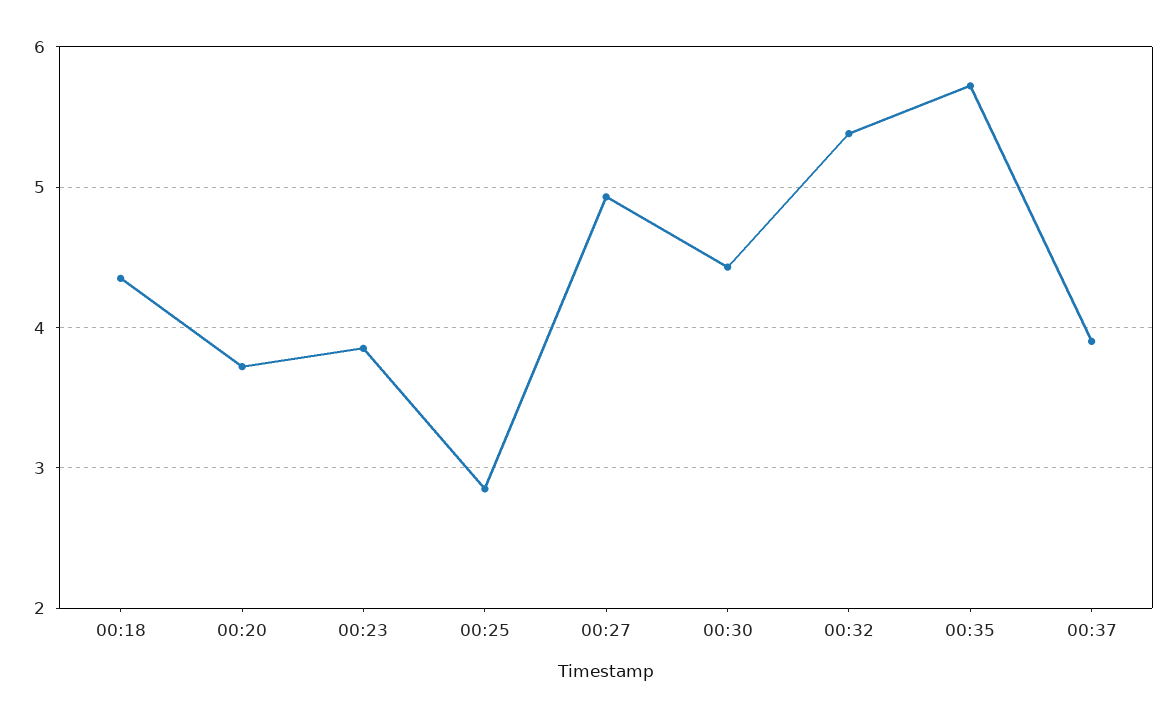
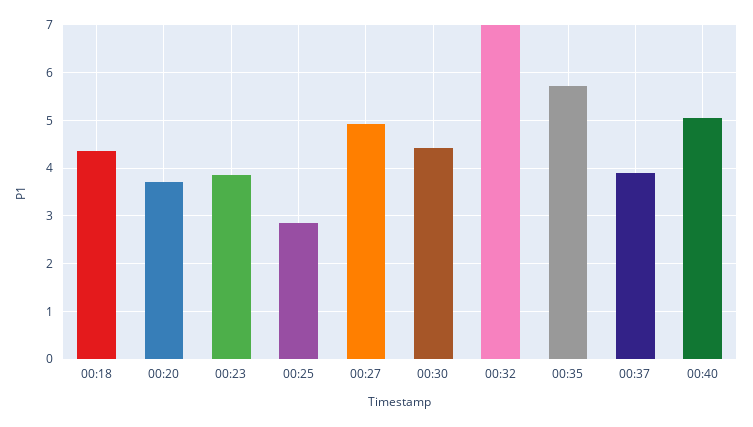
00:32: 5.4 -> 7
00:40: none -> 5

